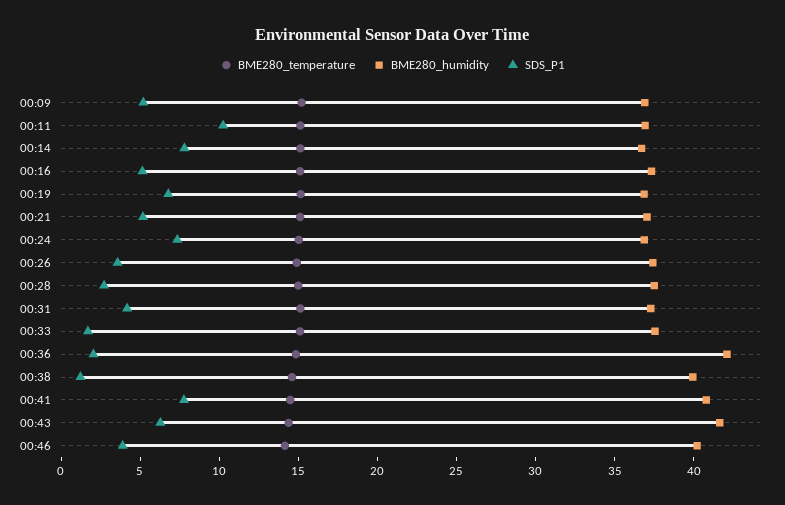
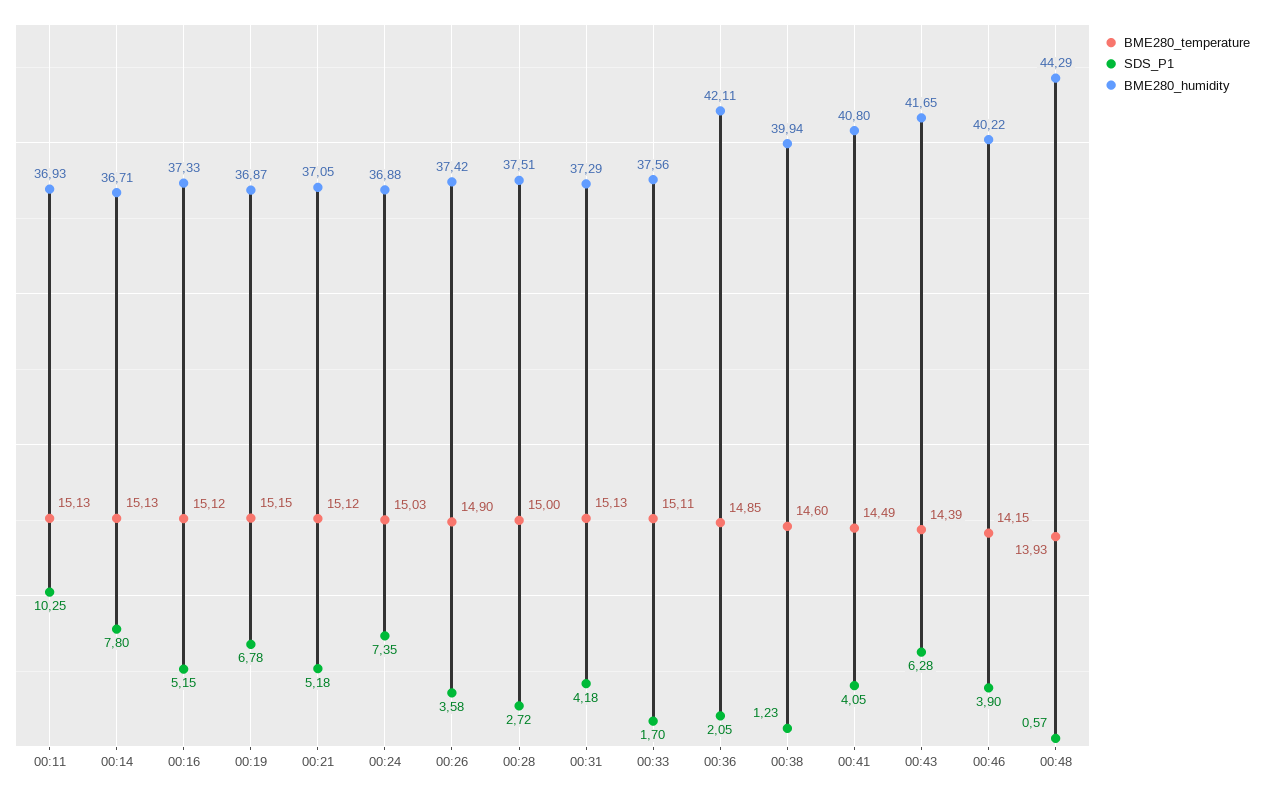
BME280_temperature, 00:09: 15 -> none
BME280_humidity, 00:09: 37 -> none
SDS_P1, 00:09: 5 -> none
SDS_P1, 00:41: 8 -> 4.05
BME280_temperature, 00:48: none -> 13.93
SDS_P1, 00:48: none -> 0.57
BME280_humidity, 00:48: none -> 44.29

